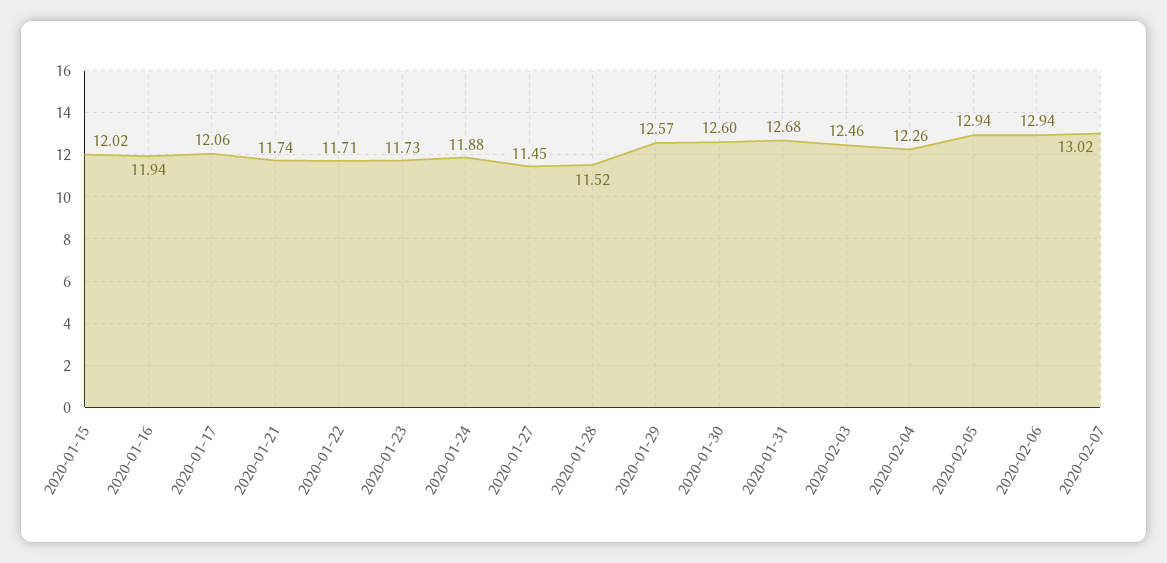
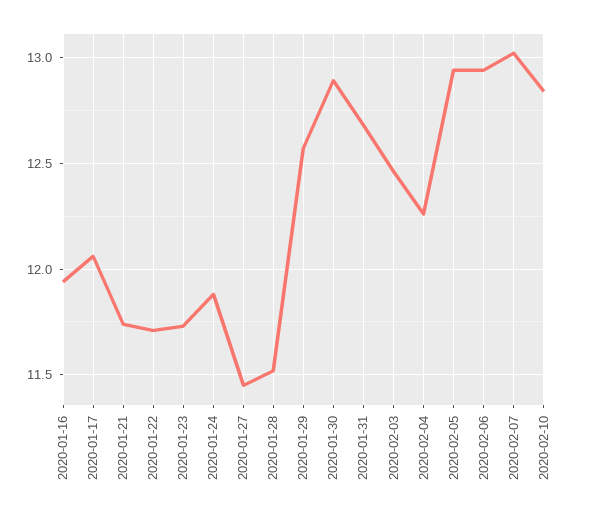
2020-01-15: 12.02 -> none
2020-01-30: 12.6 -> 12.9
2020-02-10: none -> 12.85

